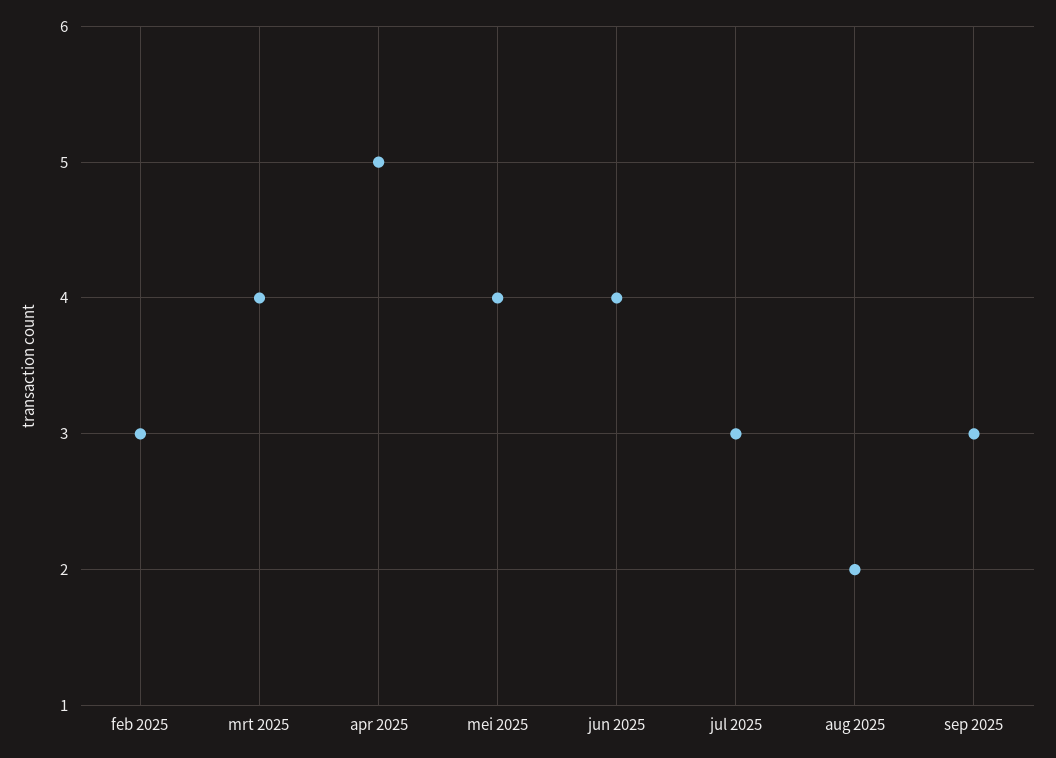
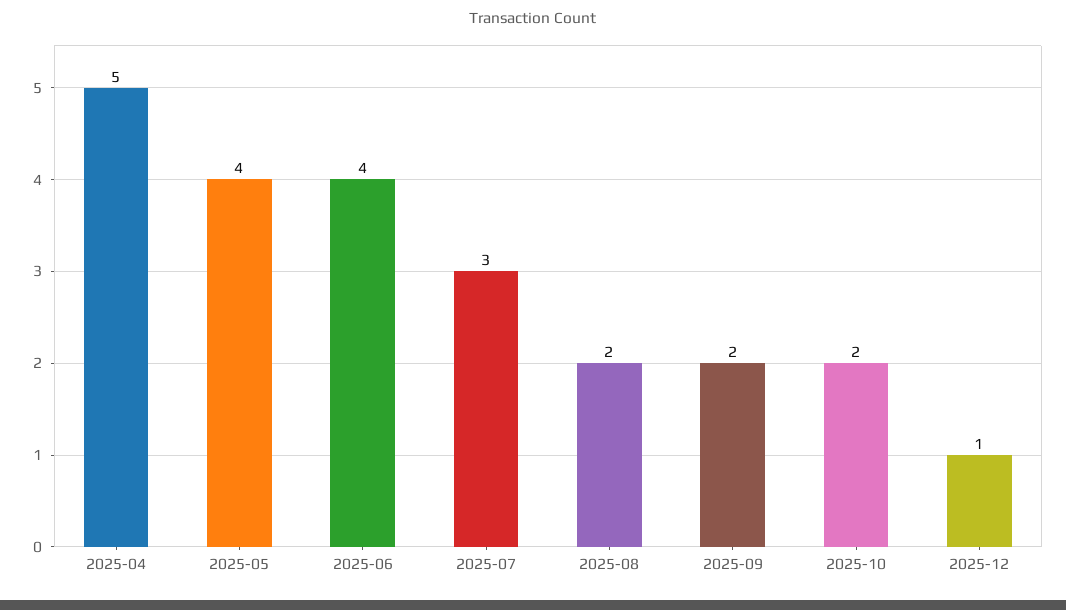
feb 2025: 3 -> none
mrt 2025: 4 -> none
sep 2025: 3 -> 2
2025-10: none -> 2
2025-12: none -> 1

